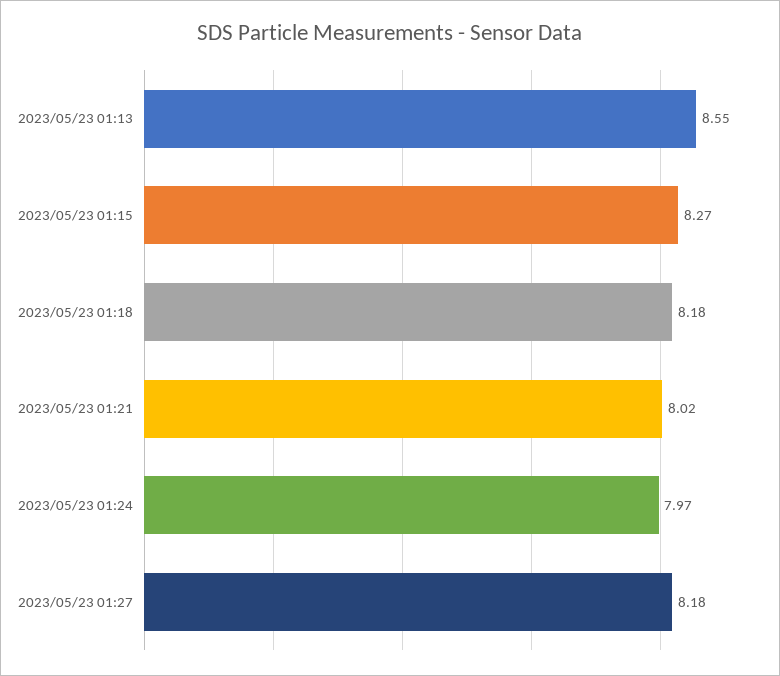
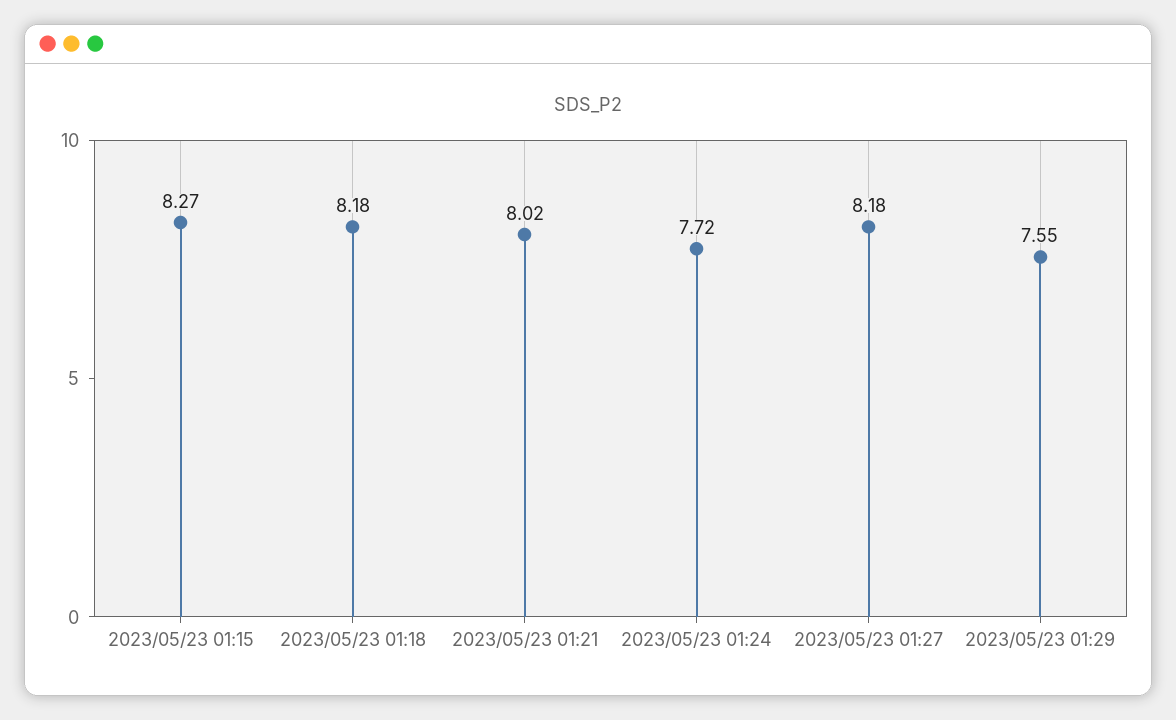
2023/05/23 01:13: 8.55 -> none
2023/05/23 01:24: 7.97 -> 7.72
2023/05/23 01:29: none -> 7.55

